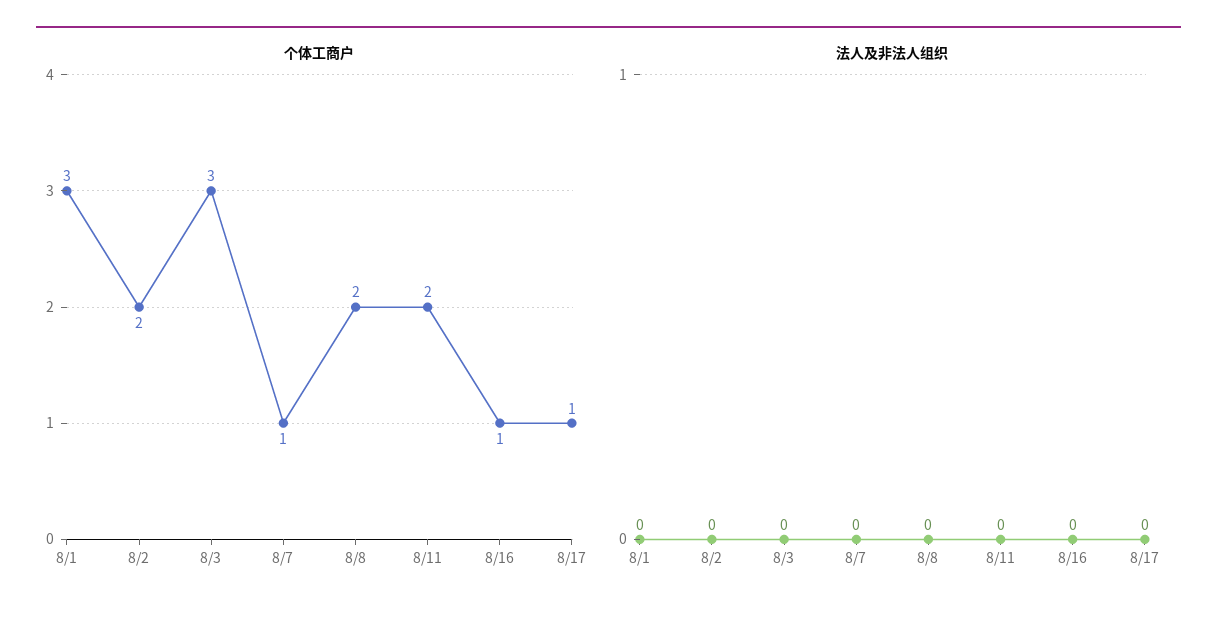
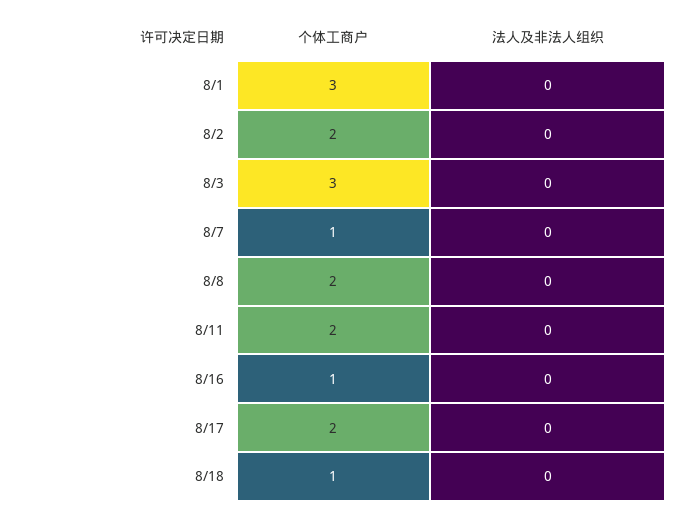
个体工商户, 8/17: 1 -> 2
个体工商户, 8/18: none -> 1
法人及非法人组织, 8/18: none -> 0

